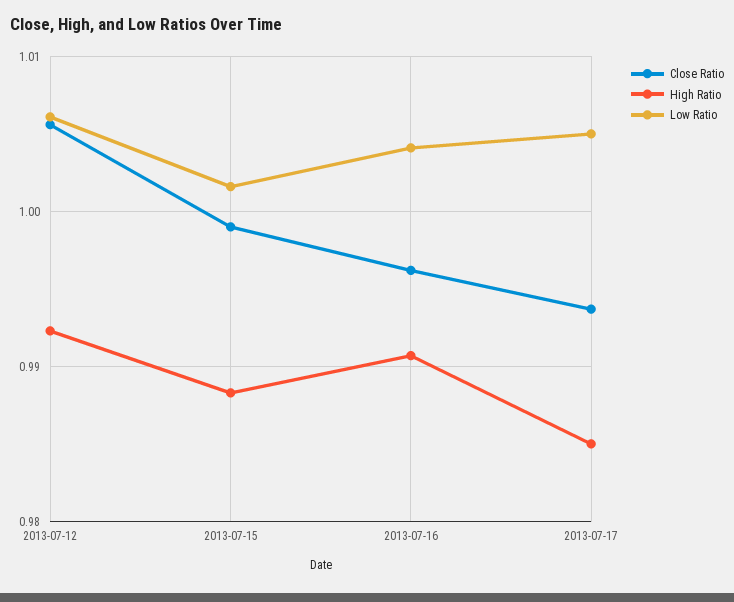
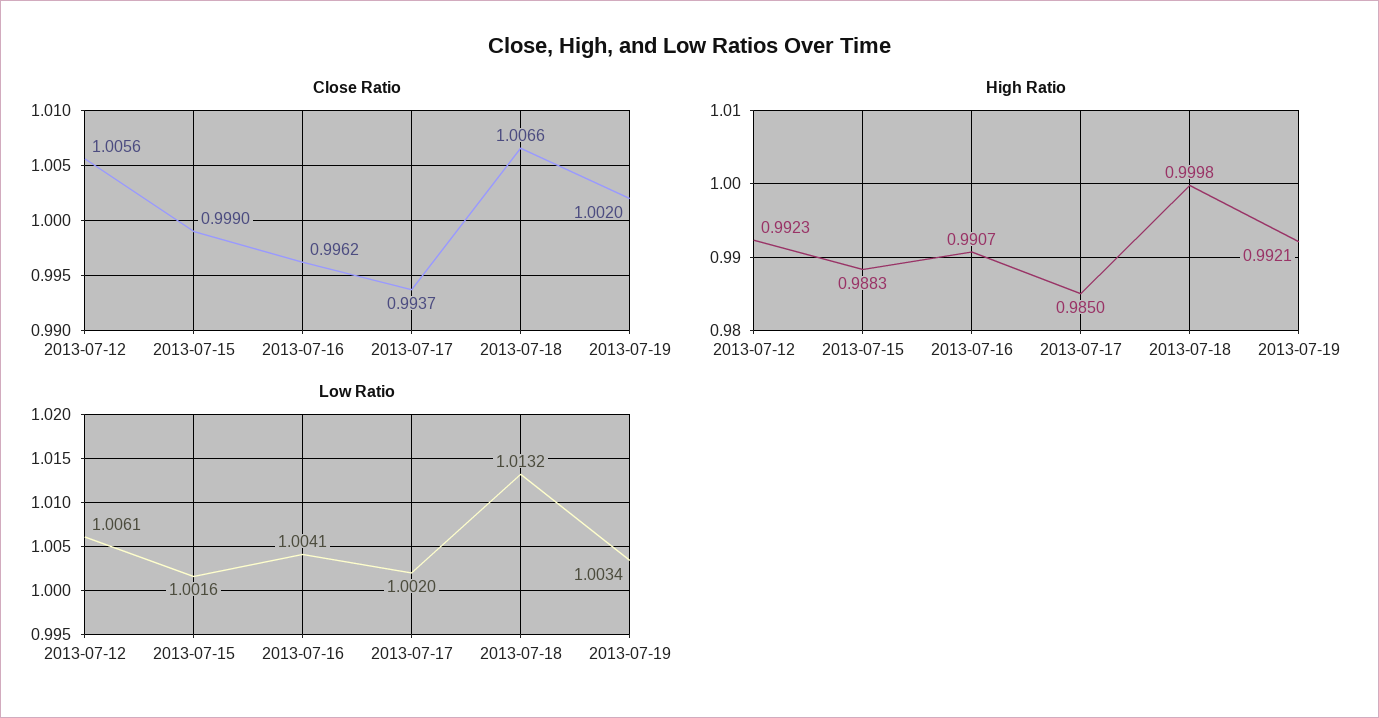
Low Ratio, 2013-07-17: 1.005 -> 1.002
Close Ratio, 2013-07-18: none -> 1.0066
Close Ratio, 2013-07-19: none -> 1.002
High Ratio, 2013-07-18: none -> 0.9998
High Ratio, 2013-07-19: none -> 0.9921
Low Ratio, 2013-07-18: none -> 1.0132
Low Ratio, 2013-07-19: none -> 1.0034

